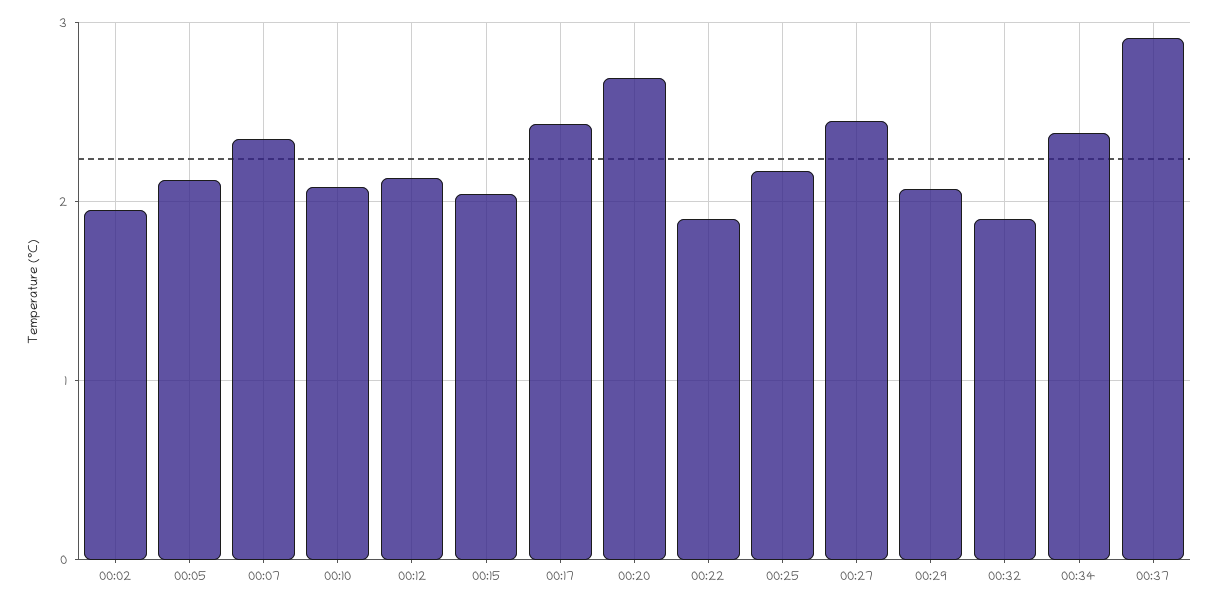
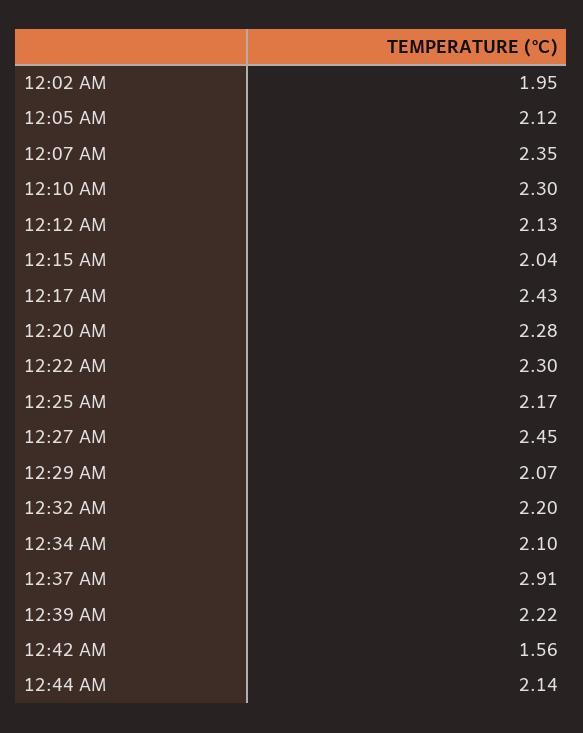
00:10: 2.1 -> 2.3
00:20: 2.7 -> 2.28
00:22: 1.9 -> 2.3
00:32: 1.9 -> 2.2
00:34: 2.4 -> 2.1
12:39 AM: none -> 2.22
12:42 AM: none -> 1.56
12:44 AM: none -> 2.14

